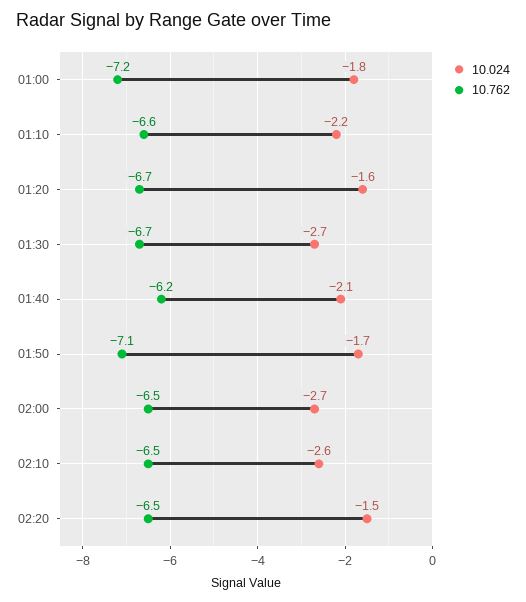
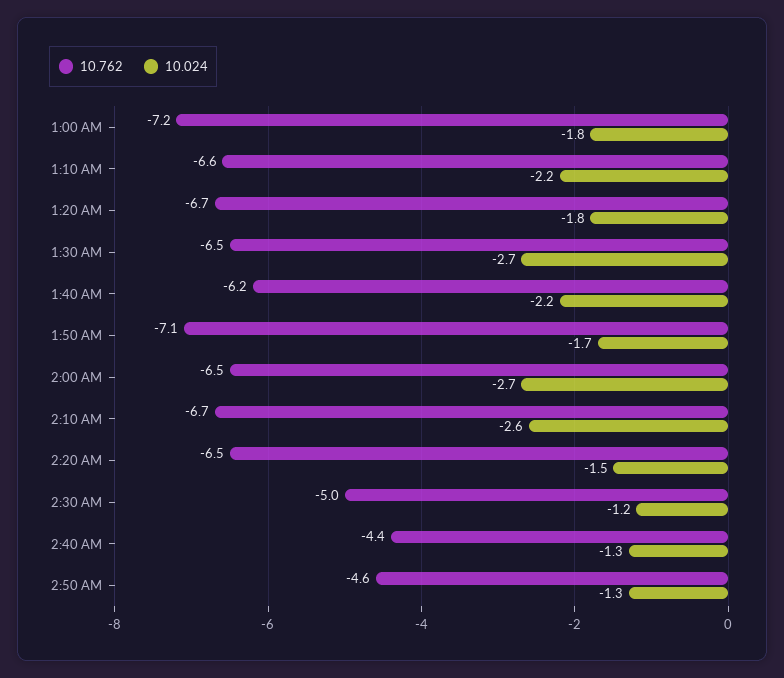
10.024, 01:20: -1.6 -> -1.8
10.762, 01:30: -6.7 -> -6.5
10.024, 01:40: -2.1 -> -2.2
10.762, 02:10: -6.5 -> -6.7
10.762, 2:30 AM: none -> -5
10.024, 2:30 AM: none -> -1.2
10.762, 2:40 AM: none -> -4.4
10.024, 2:40 AM: none -> -1.3
10.762, 2:50 AM: none -> -4.6
10.024, 2:50 AM: none -> -1.3

